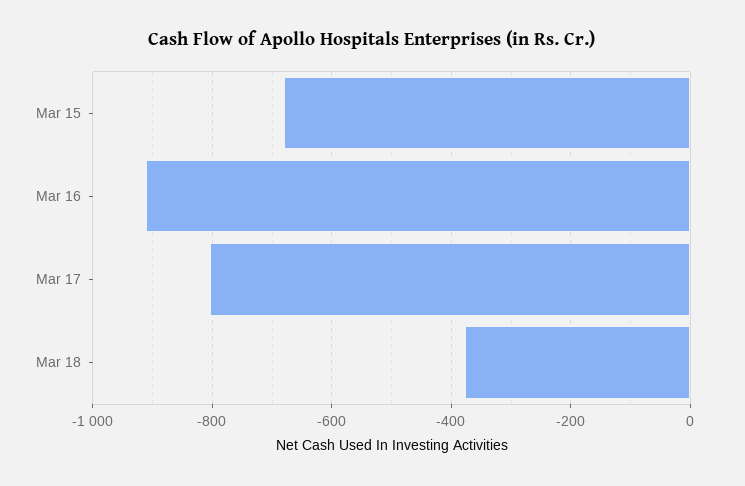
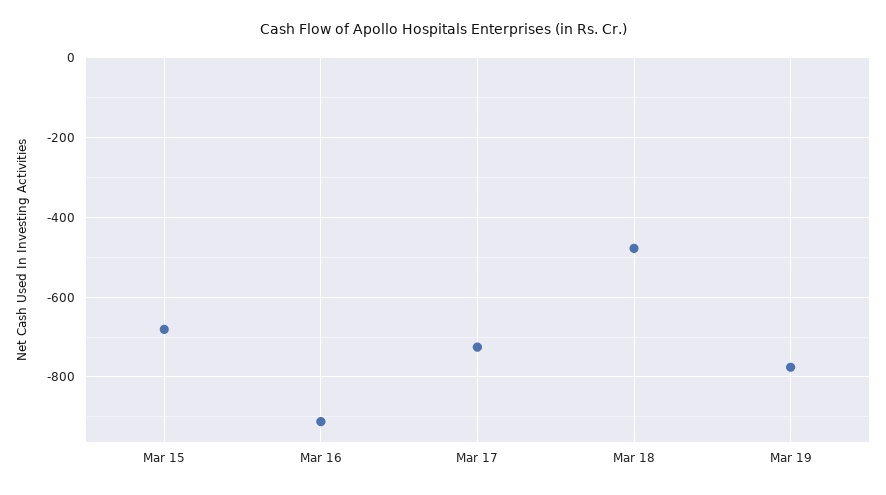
Mar 17: -800 -> -720
Mar 18: -380 -> -480
Mar 19: none -> -780

